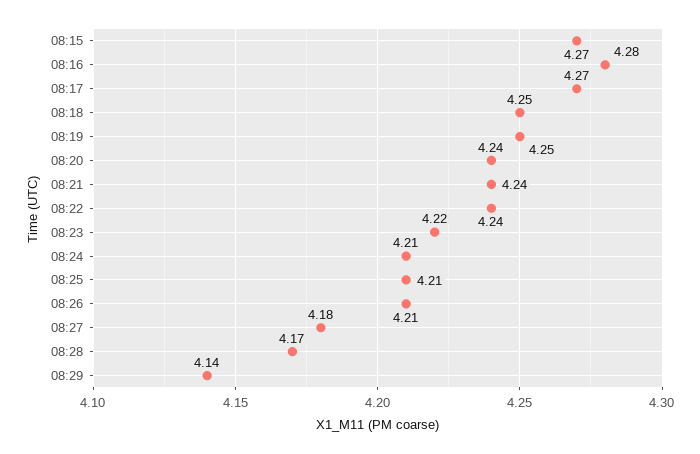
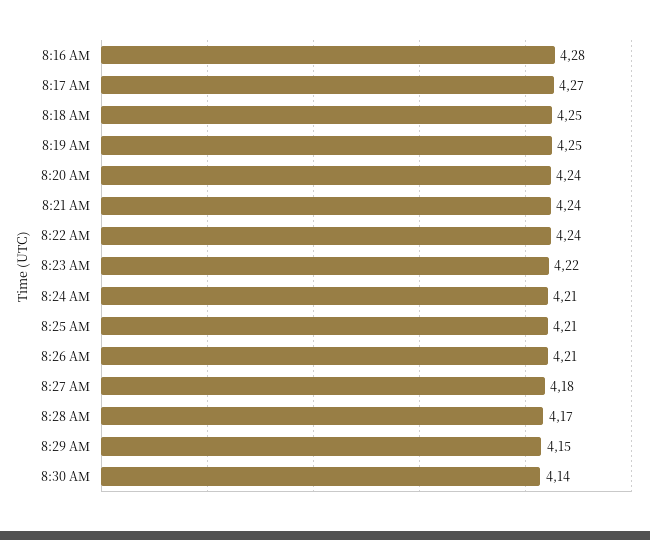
08:15: 4.27 -> none
08:29: 4.14 -> 4.15
8:30 AM: none -> 4.14

